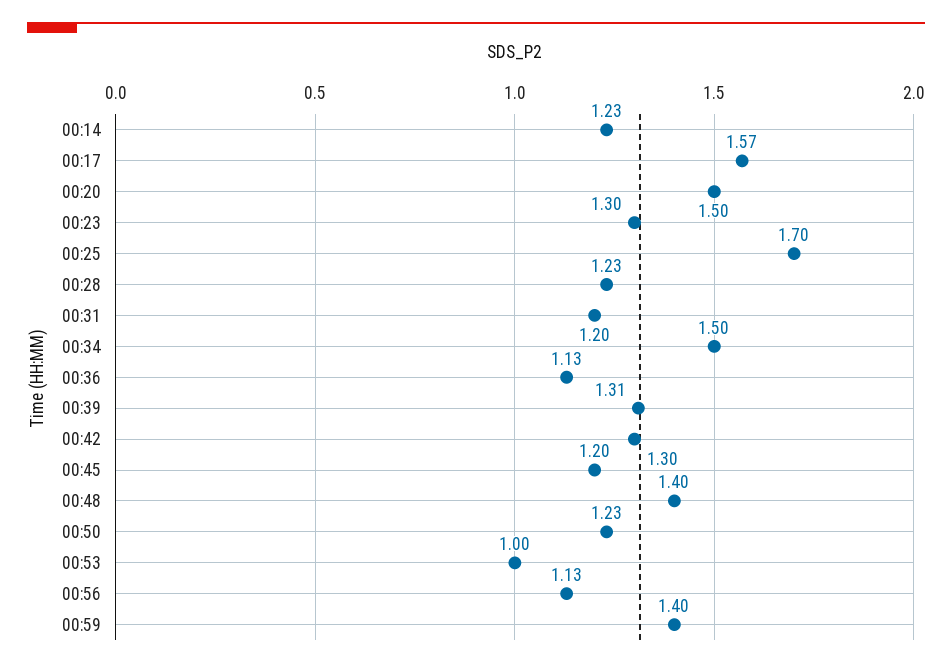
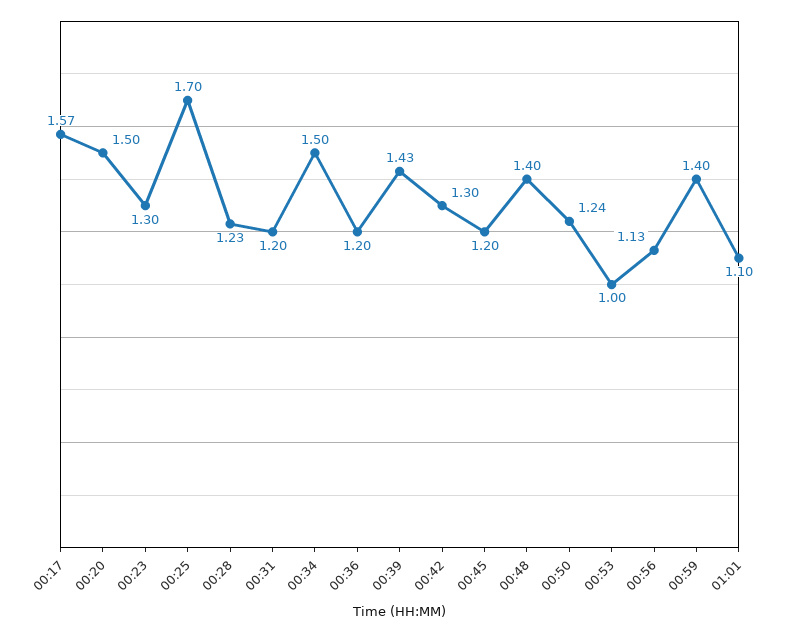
00:14: 1.23 -> none
00:36: 1.13 -> 1.2
00:39: 1.31 -> 1.43
00:50: 1.23 -> 1.24
01:01: none -> 1.1

